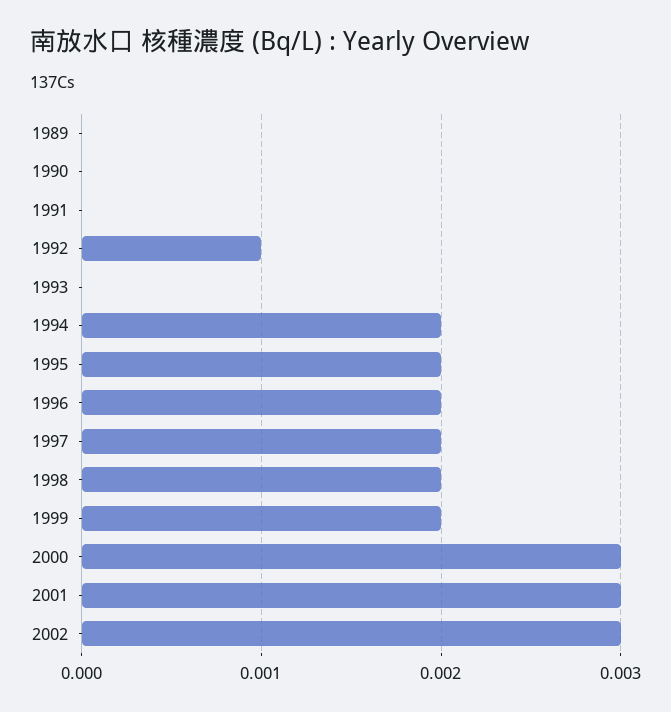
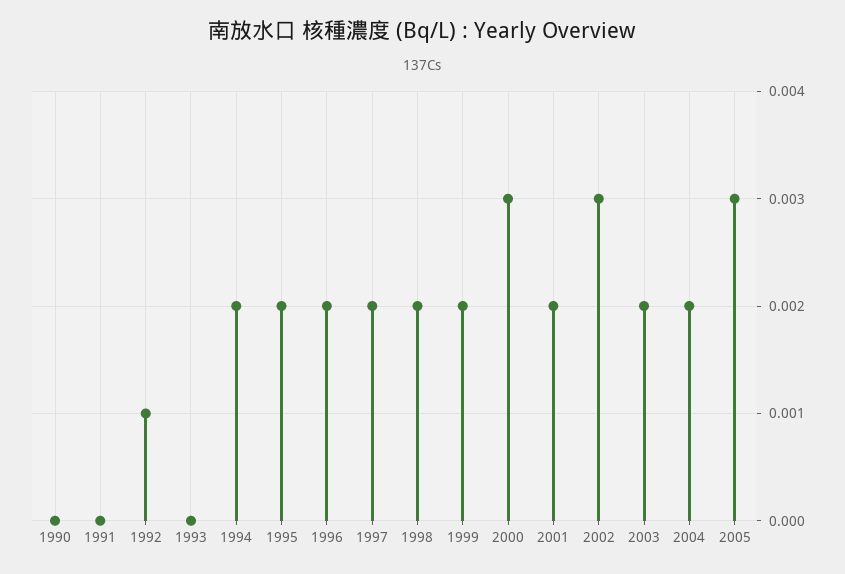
1989: 0 -> none
2001: 0.003 -> 0.002
2003: none -> 0.002
2004: none -> 0.002
2005: none -> 0.003

